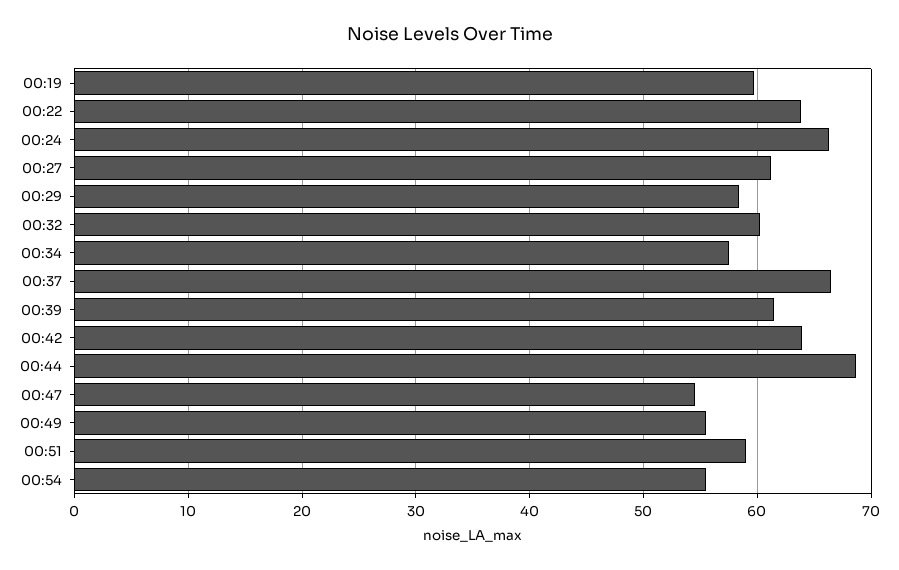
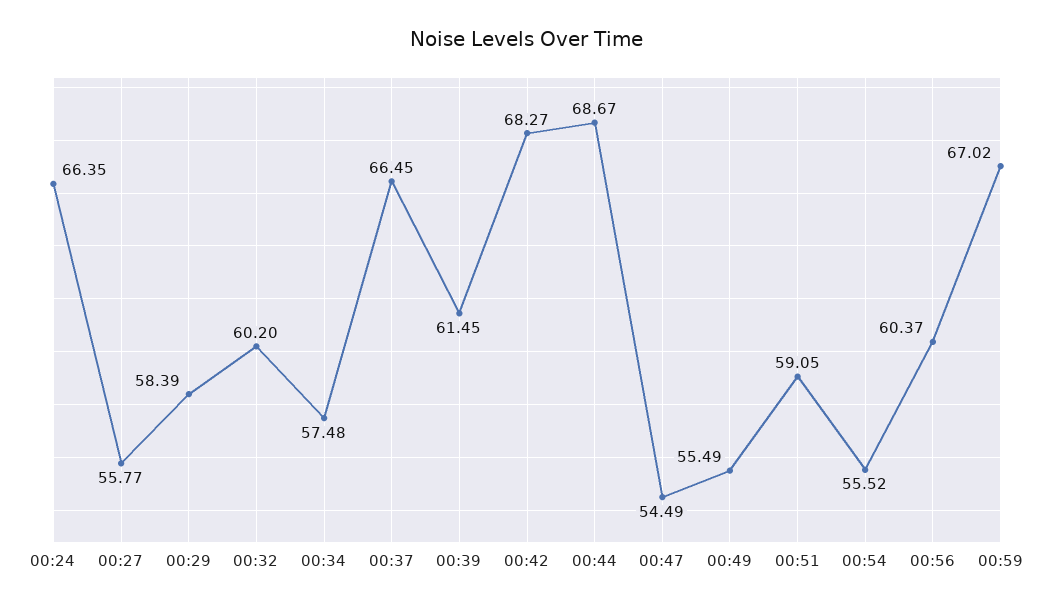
00:19: 60 -> none
00:22: 64 -> none
00:27: 61 -> 55.77
00:42: 64 -> 68.27
00:56: none -> 60.37
00:59: none -> 67.02

